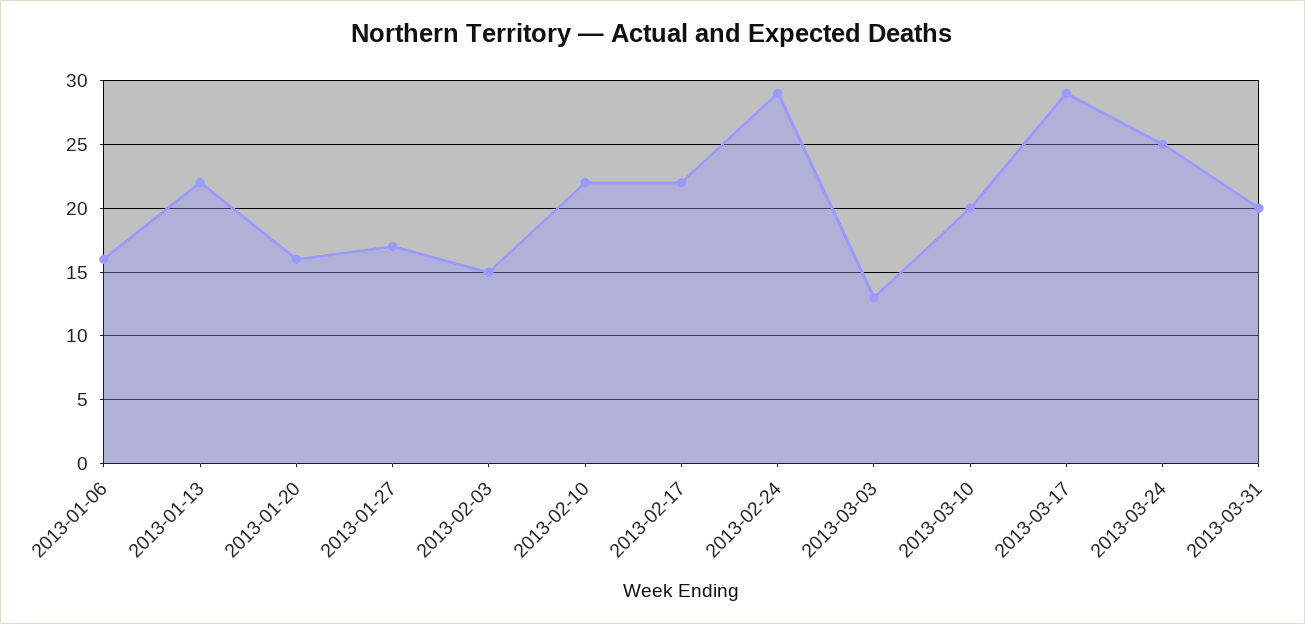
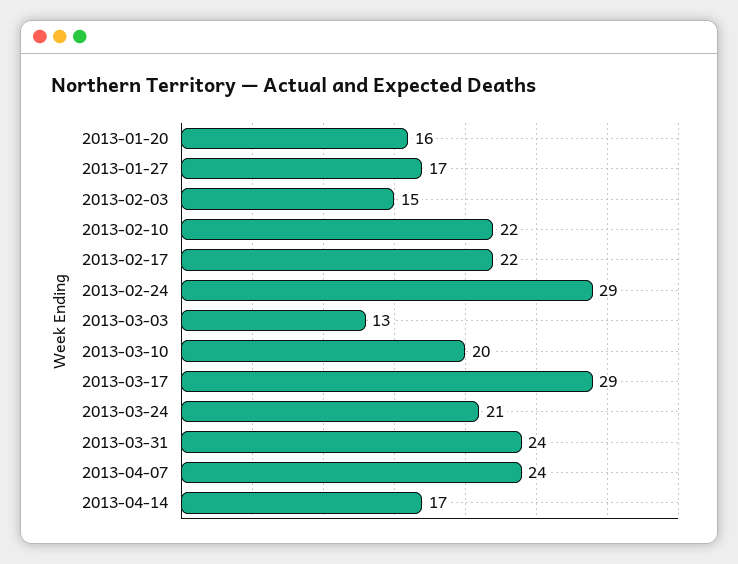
2013-01-06: 16 -> none
2013-01-13: 22 -> none
2013-03-24: 25 -> 21
2013-03-31: 20 -> 24
2013-04-07: none -> 24
2013-04-14: none -> 17

